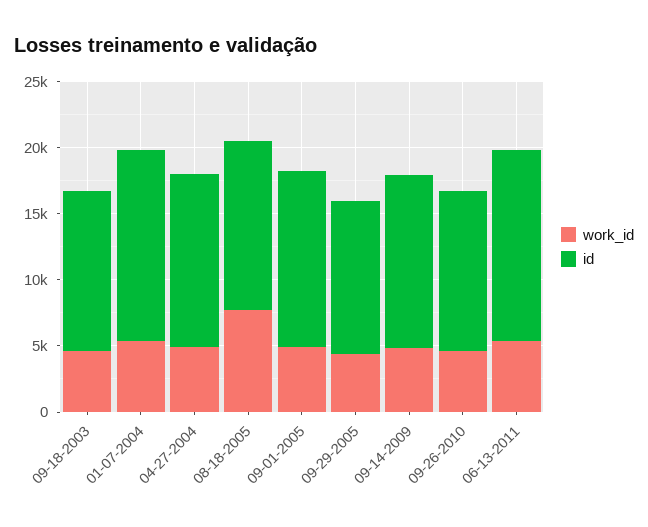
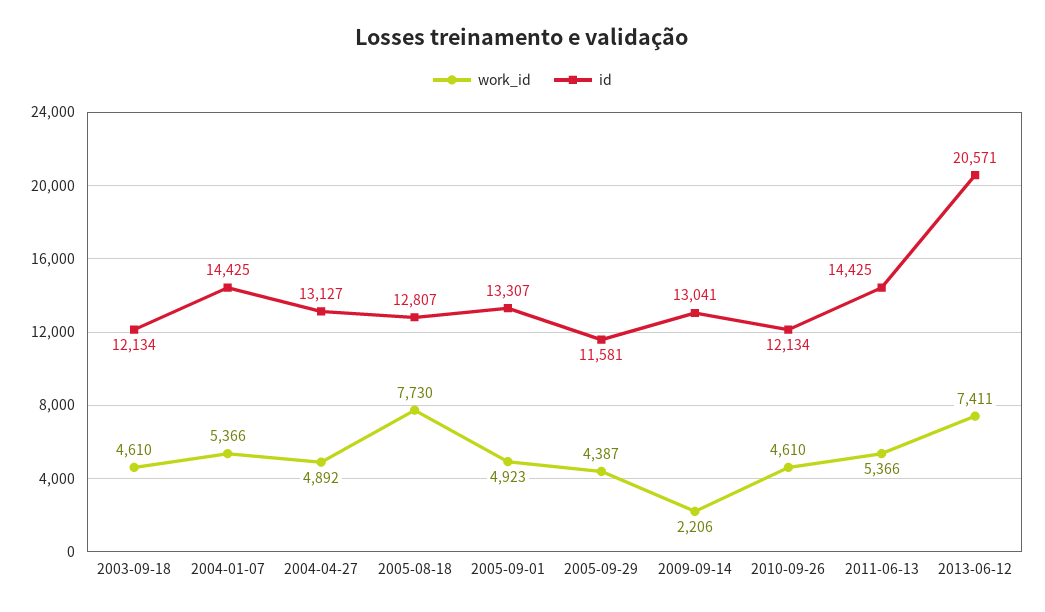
work_id, 09-14-2009: 5000 -> 2206
work_id, 2013-06-12: none -> 7411
id, 2013-06-12: none -> 20571

